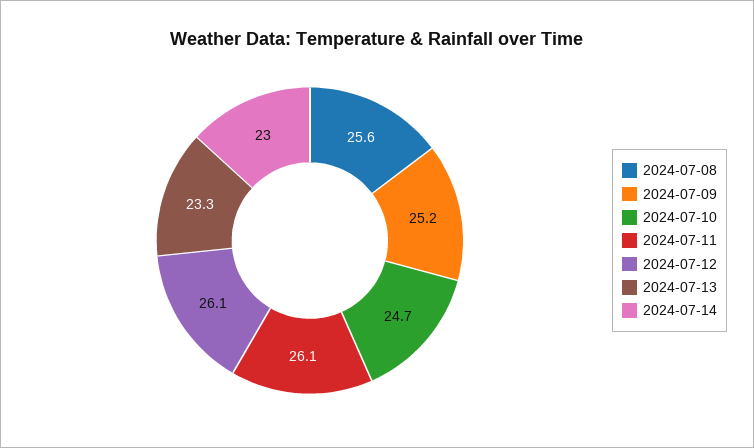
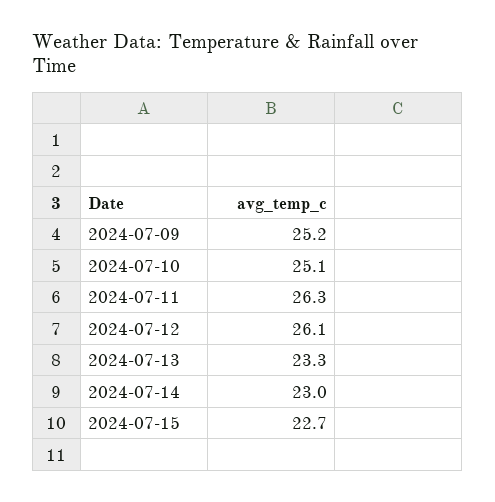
2024-07-08: 25.6 -> none
2024-07-10: 24.7 -> 25.1
2024-07-11: 26.1 -> 26.3
2024-07-15: none -> 22.7

